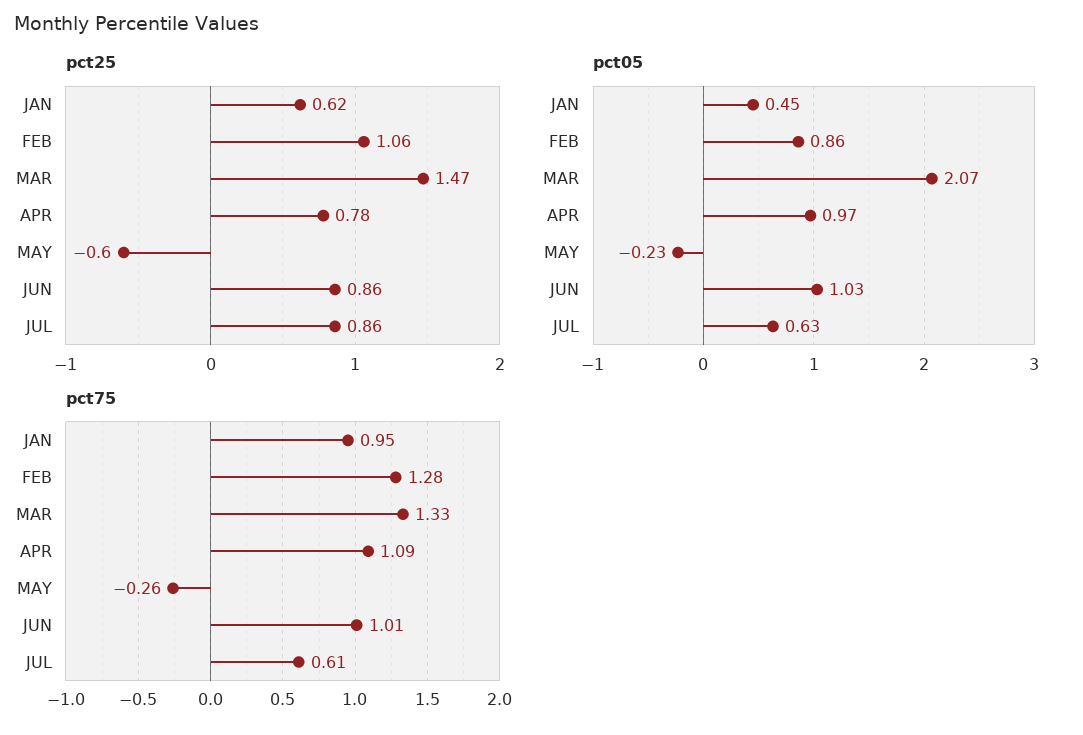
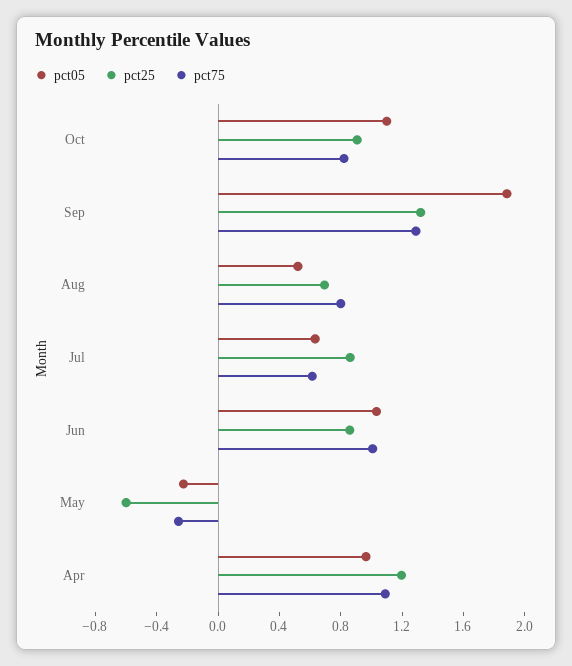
pct25, JAN: 0.62 -> none
pct25, FEB: 1.06 -> none
pct25, MAR: 1.47 -> none
pct25, APR: 0.78 -> 1.2
pct05, JAN: 0.45 -> none
pct05, FEB: 0.86 -> none
pct05, MAR: 2.07 -> none
pct75, JAN: 0.95 -> none
pct75, FEB: 1.28 -> none
pct75, MAR: 1.33 -> none
pct05, Oct: none -> 1.1
pct25, Oct: none -> 0.9
pct75, Oct: none -> 0.8
pct05, Sep: none -> 1.9
pct25, Sep: none -> 1.3
pct75, Sep: none -> 1.3
pct05, Aug: none -> 0.5
pct25, Aug: none -> 0.7
pct75, Aug: none -> 0.8

